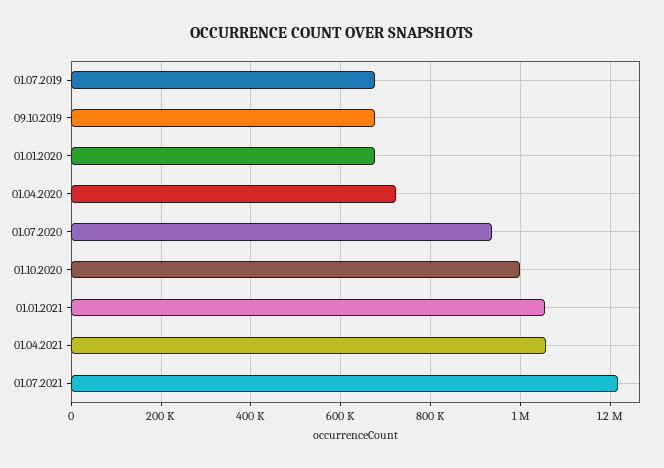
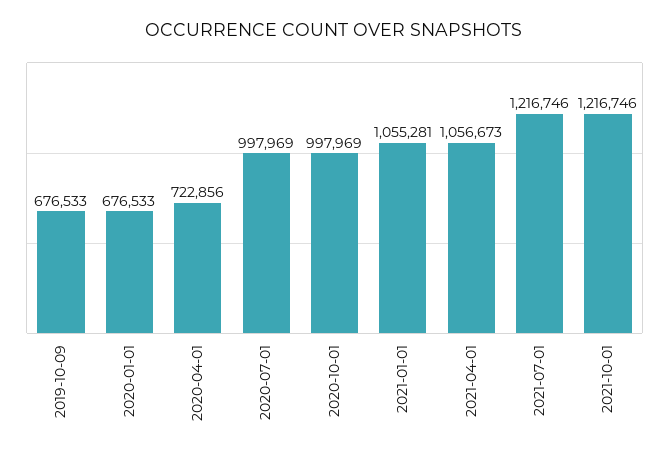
01.07.2019: 680000 -> none
01.07.2020: 940000 -> 997969
2021-10-01: none -> 1216746

